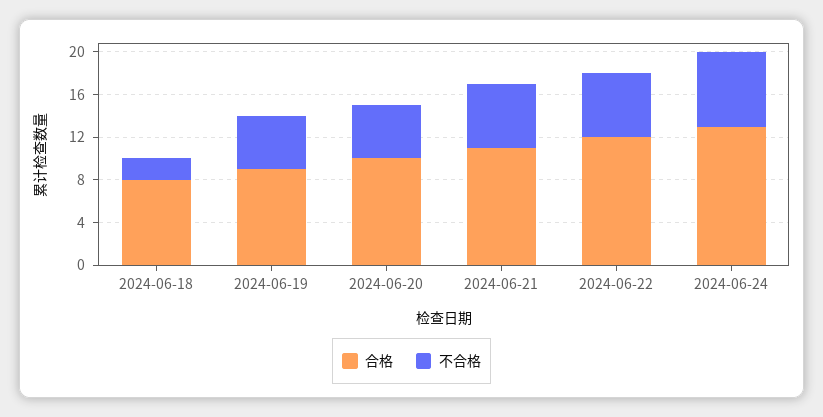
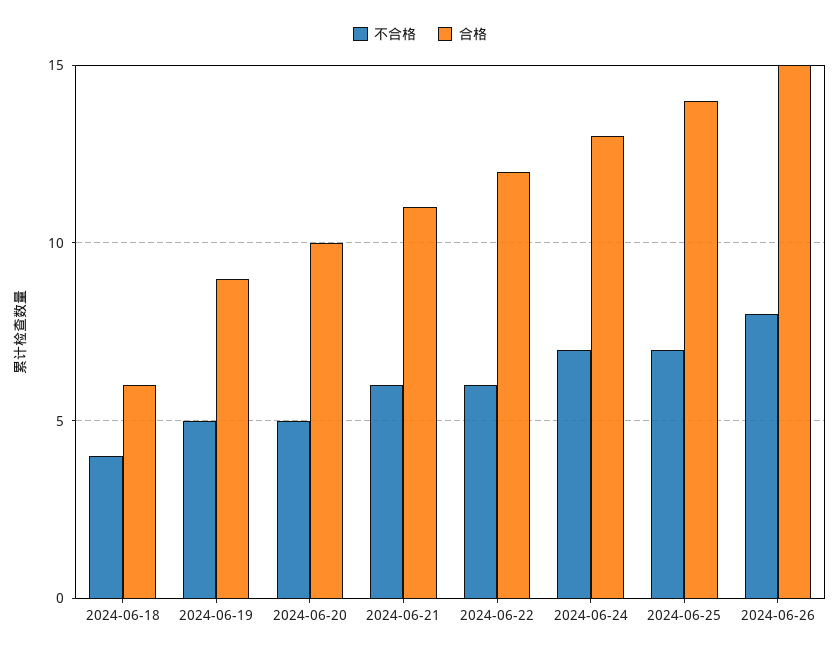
合格, 2024-06-18: 8 -> 6
不合格, 2024-06-18: 2 -> 4
不合格, 2024-06-25: none -> 7
合格, 2024-06-25: none -> 14
不合格, 2024-06-26: none -> 8
合格, 2024-06-26: none -> 15

